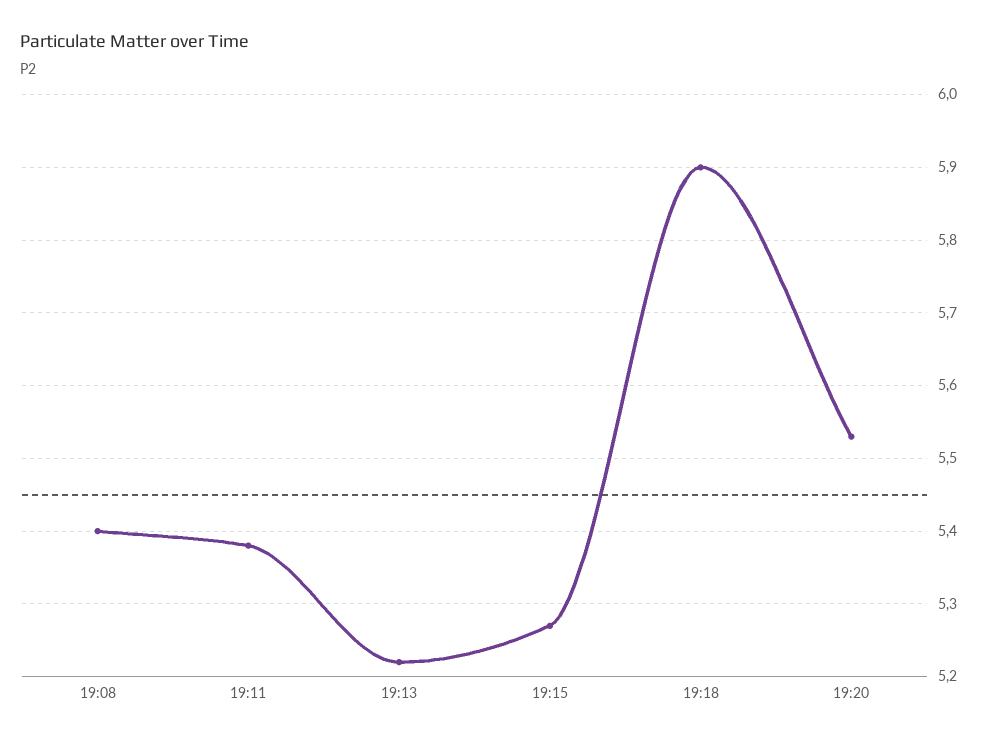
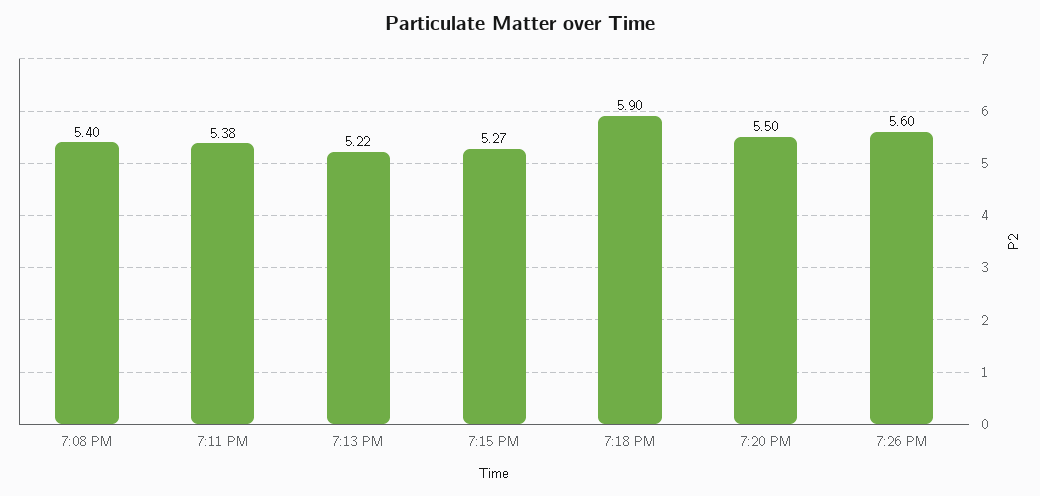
19:20: 5.53 -> 5.5
7:26 PM: none -> 5.6

